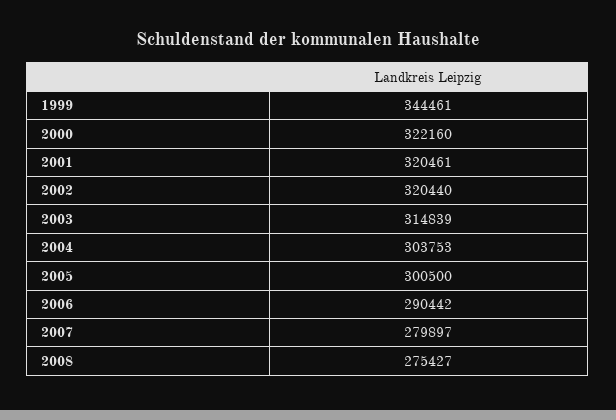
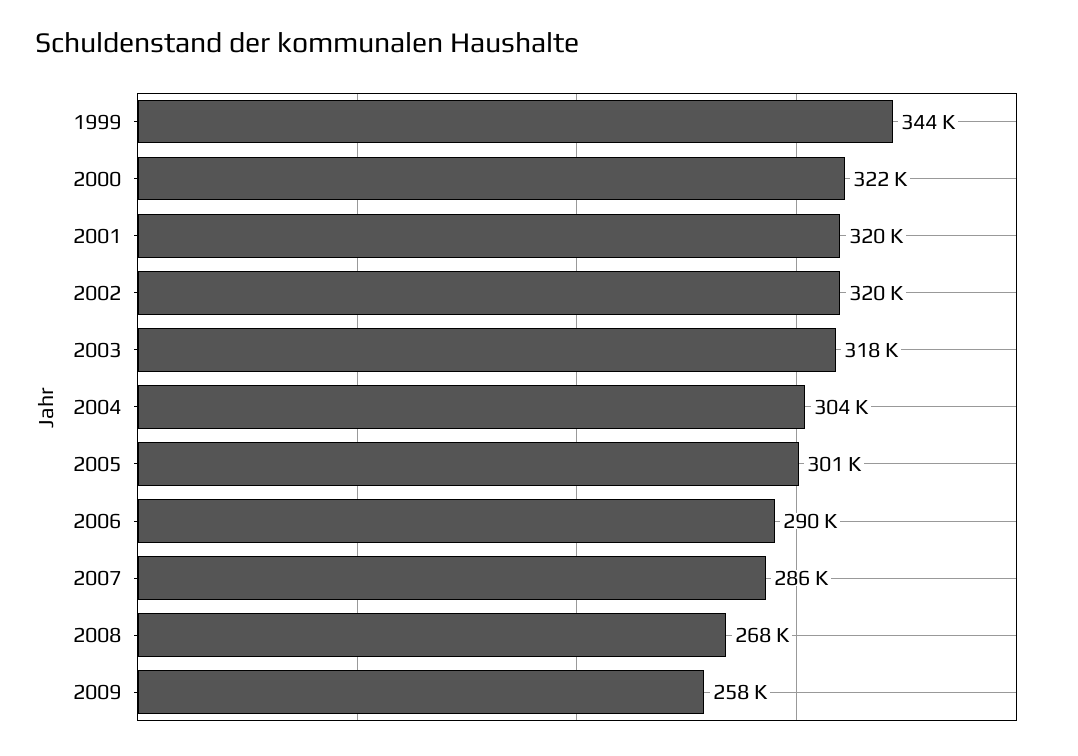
2003: 314839 -> 318000
2007: 279897 -> 286000
2008: 275427 -> 268000
2009: none -> 258000

